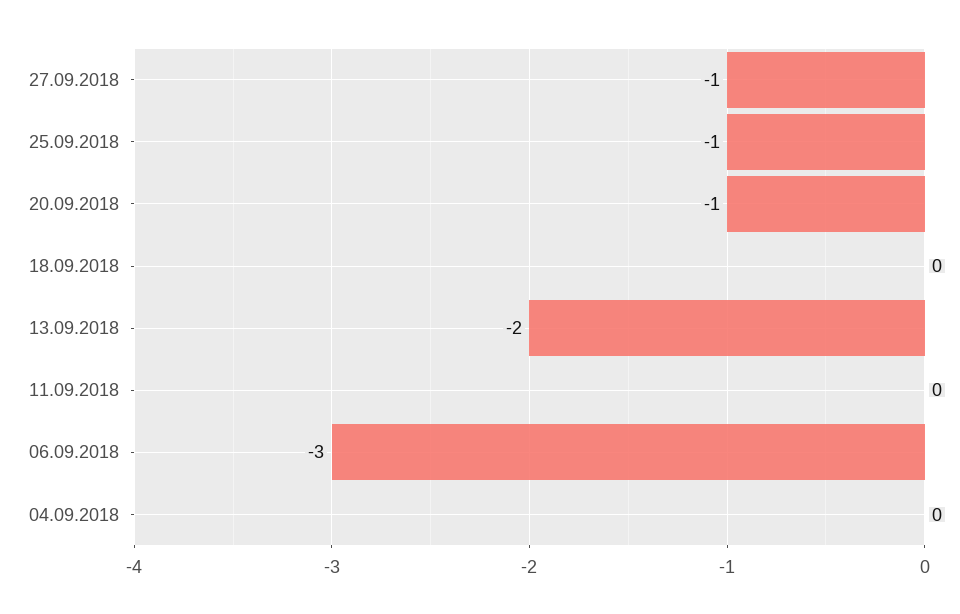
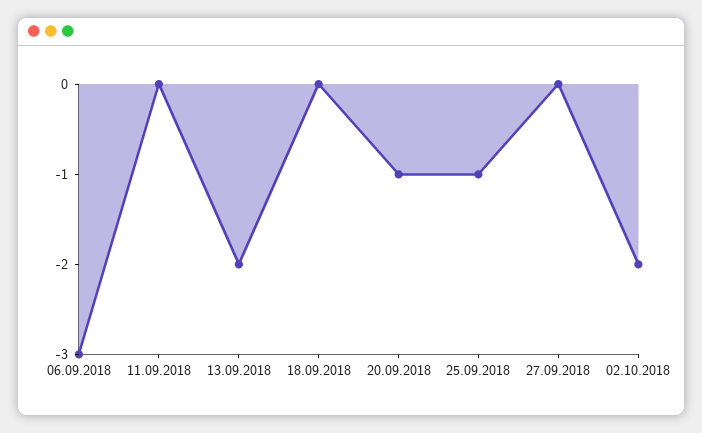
27.09.2018: -1 -> 0
04.09.2018: 0 -> none
02.10.2018: none -> -2

